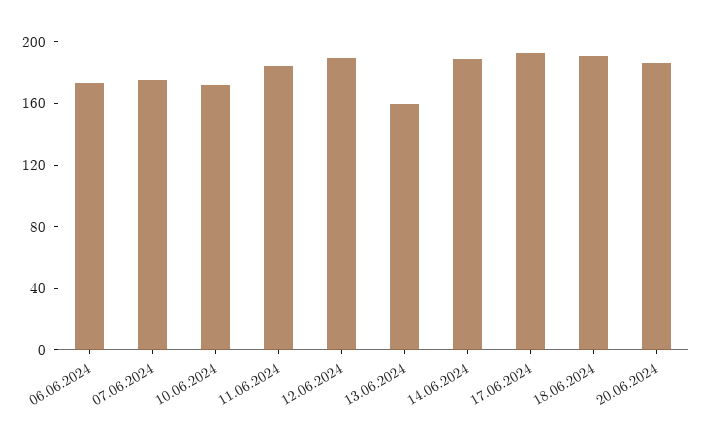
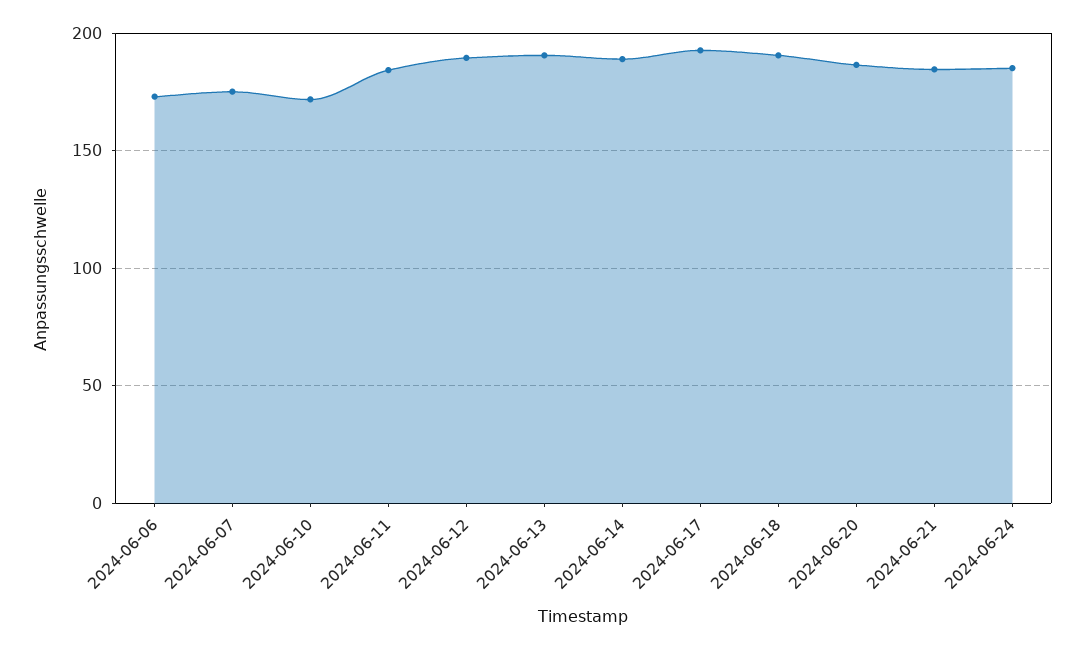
13.06.2024: 160 -> 190
2024-06-21: none -> 185
2024-06-24: none -> 185

